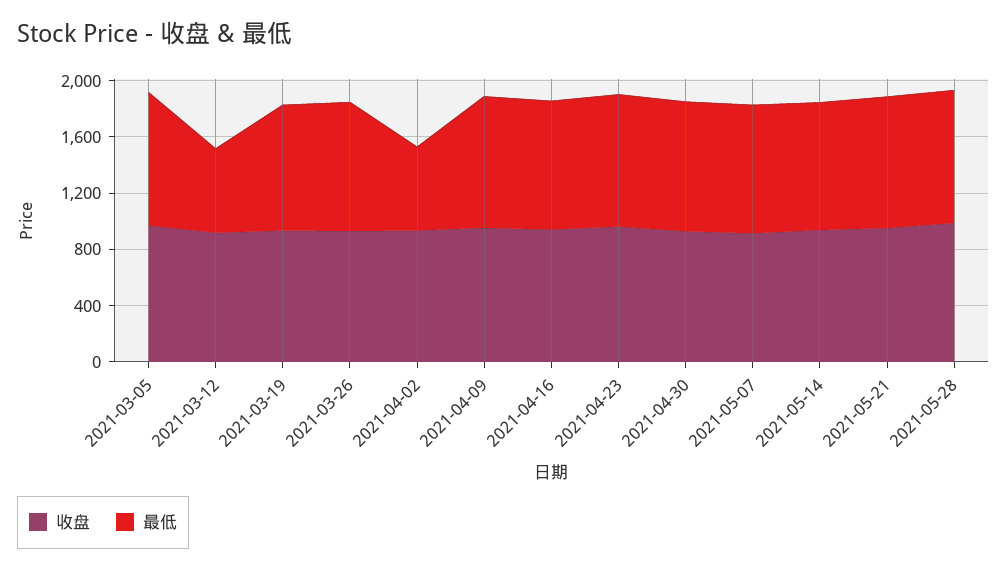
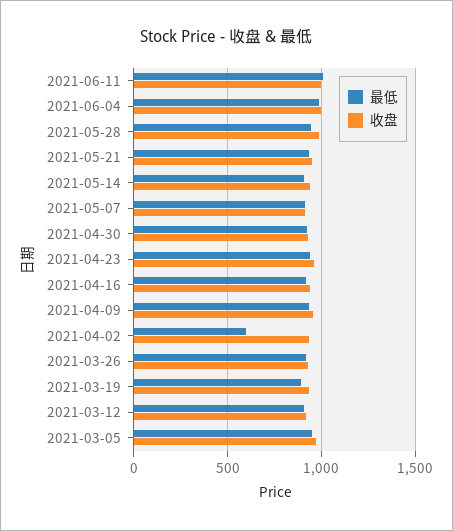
最低, 2021-03-12: 600 -> 900
最低, 2021-06-11: none -> 1000
收盘, 2021-06-11: none -> 1000
最低, 2021-06-04: none -> 1000
收盘, 2021-06-04: none -> 1000

